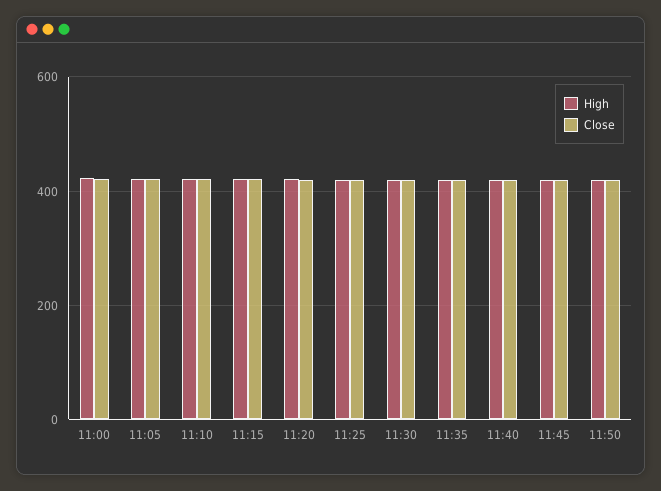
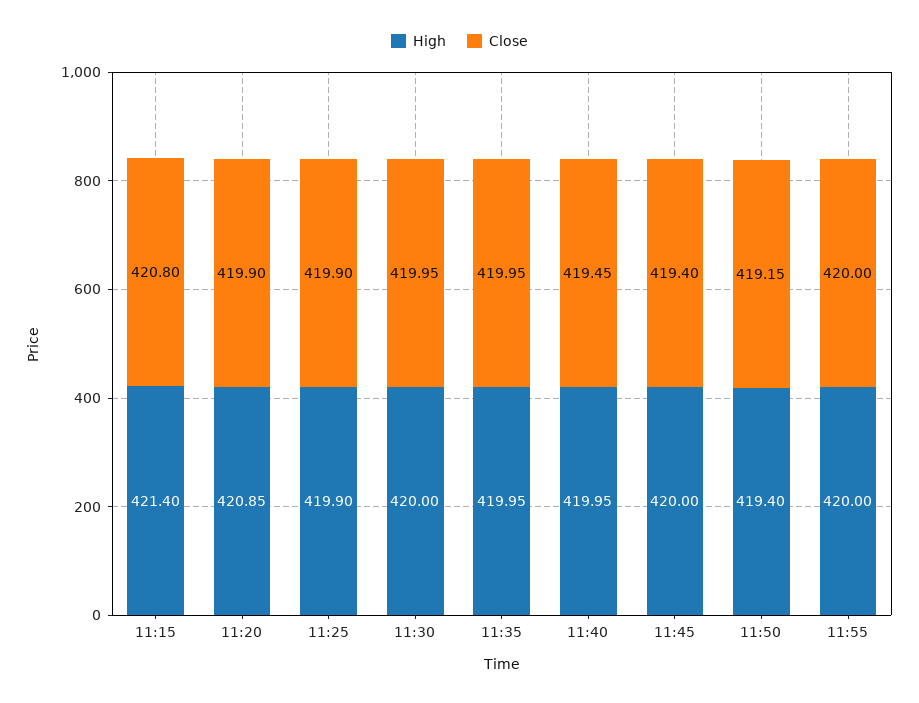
High, 11:00: 420 -> none
Close, 11:00: 420 -> none
High, 11:05: 420 -> none
Close, 11:05: 420 -> none
High, 11:10: 420 -> none
Close, 11:10: 420 -> none
High, 11:55: none -> 420
Close, 11:55: none -> 420

